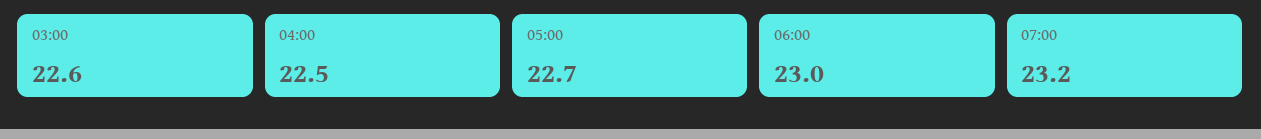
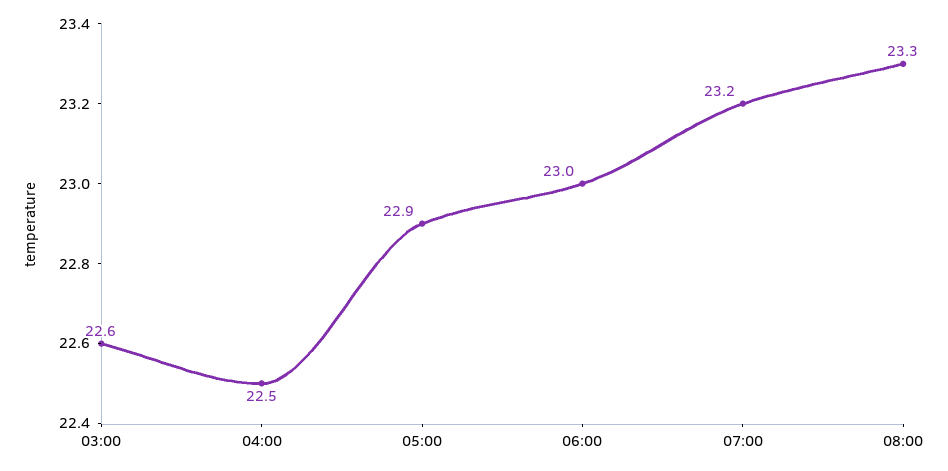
05:00: 22.7 -> 22.9
08:00: none -> 23.3

